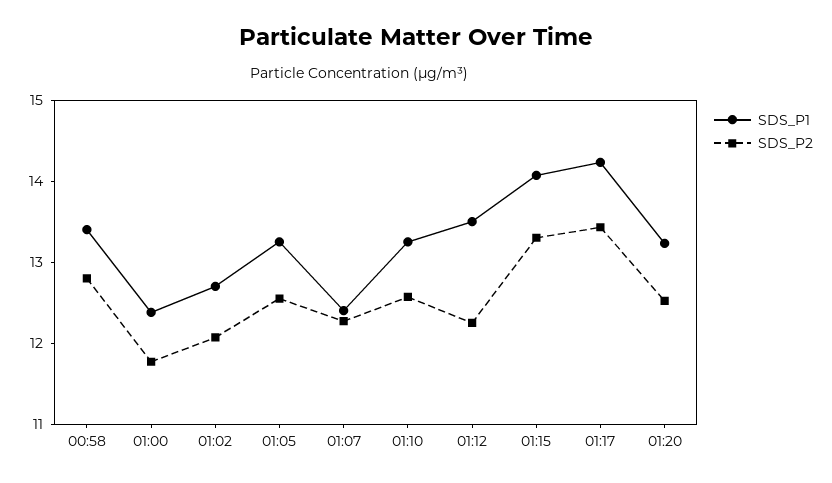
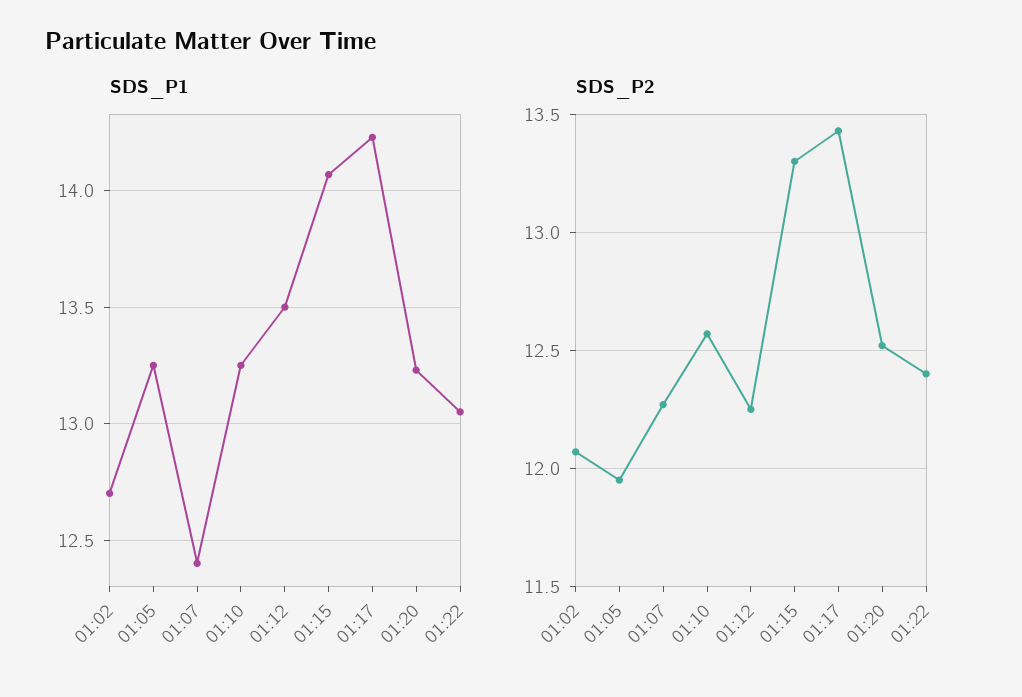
SDS_P1, 00:58: 13.4 -> none
SDS_P2, 00:58: 12.8 -> none
SDS_P1, 01:00: 12.4 -> none
SDS_P2, 01:00: 11.8 -> none
SDS_P2, 01:05: 12.6 -> 11.95
SDS_P1, 01:22: none -> 13.05
SDS_P2, 01:22: none -> 12.4

